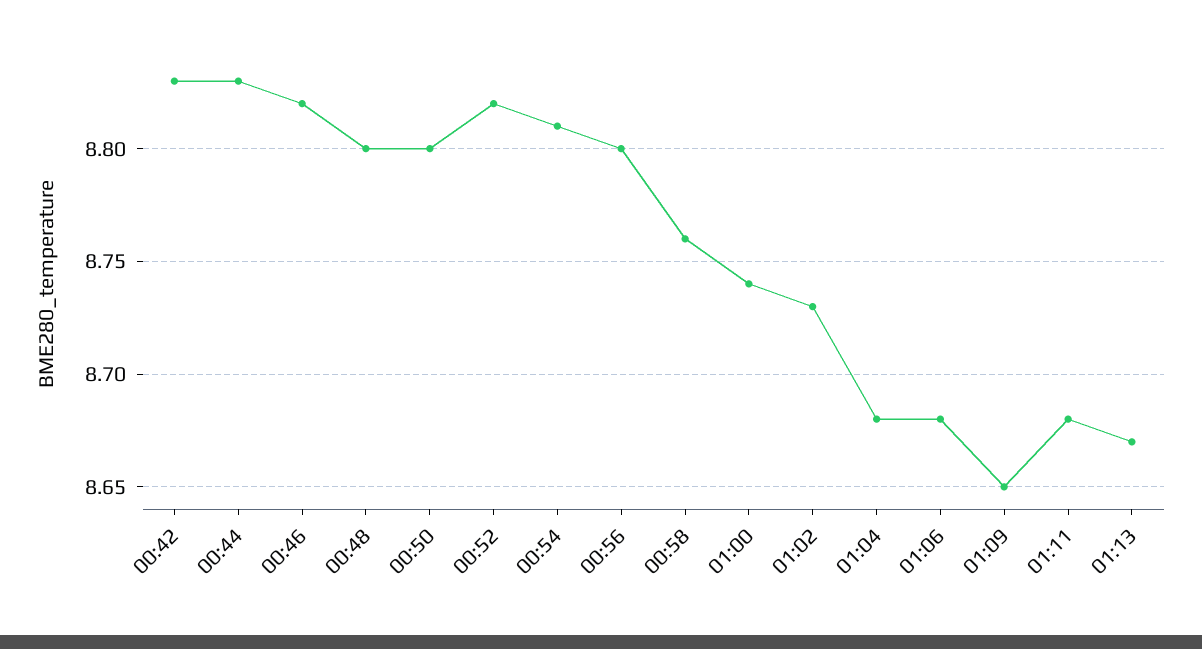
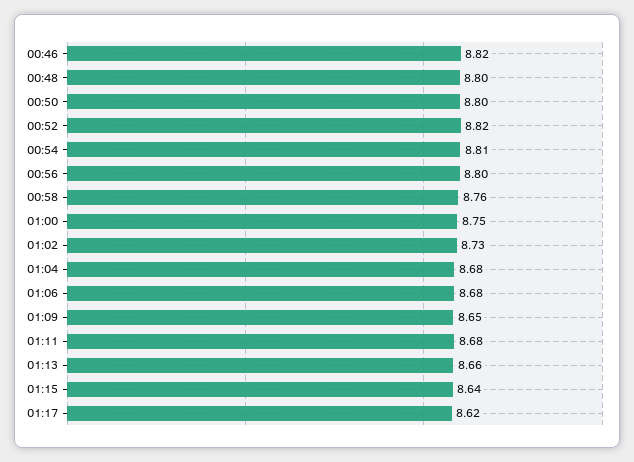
00:42: 8.83 -> none
00:44: 8.83 -> none
01:00: 8.74 -> 8.75
01:13: 8.67 -> 8.66
01:15: none -> 8.64
01:17: none -> 8.62

